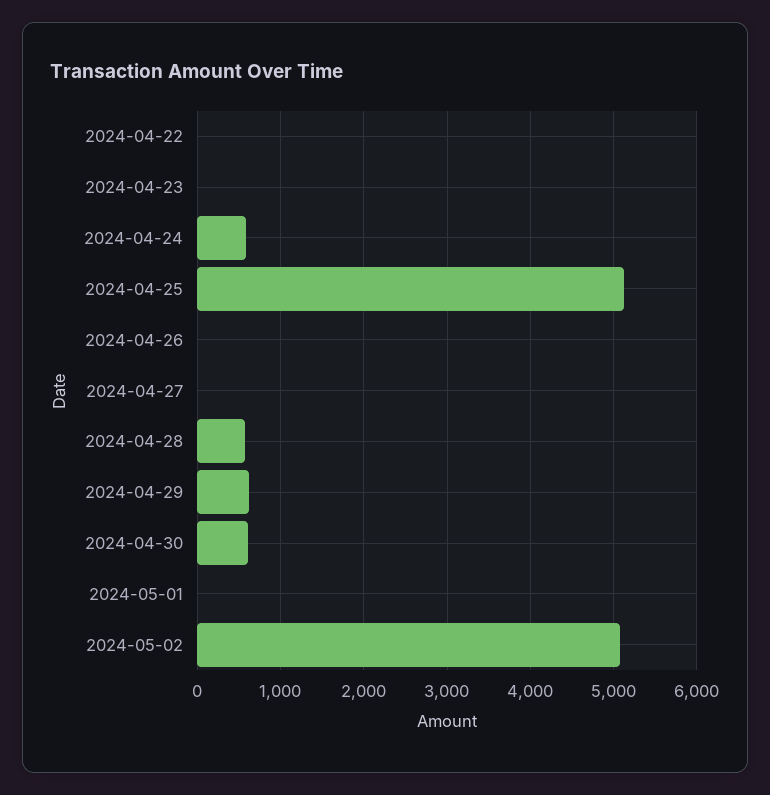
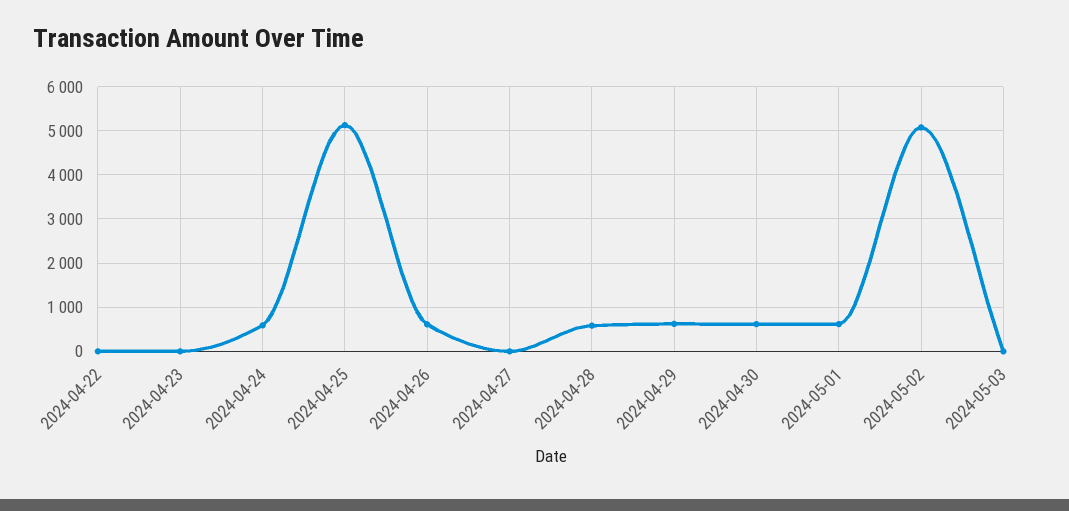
2024-04-26: 0 -> 600
2024-05-01: 0 -> 600
2024-05-03: none -> 0

